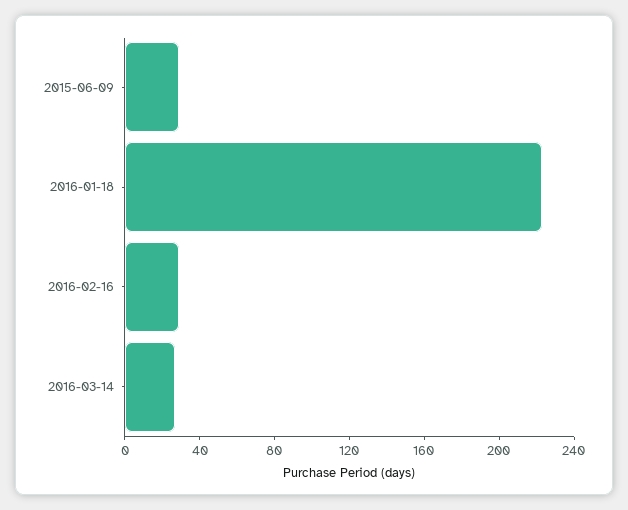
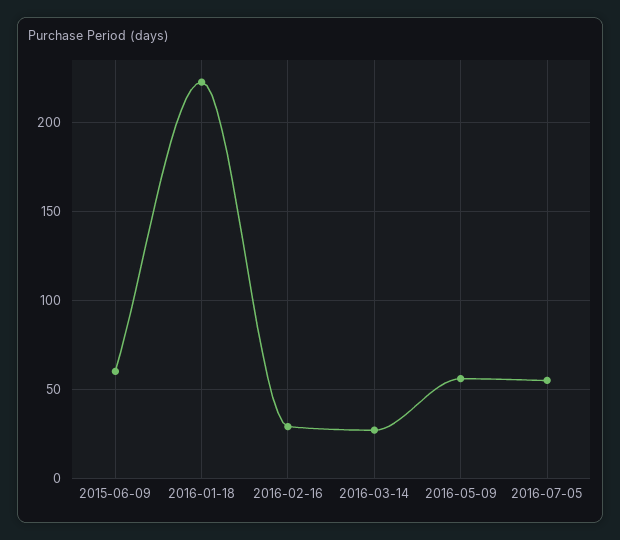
2015-06-09: 30 -> 60
2016-05-09: none -> 55
2016-07-05: none -> 55

